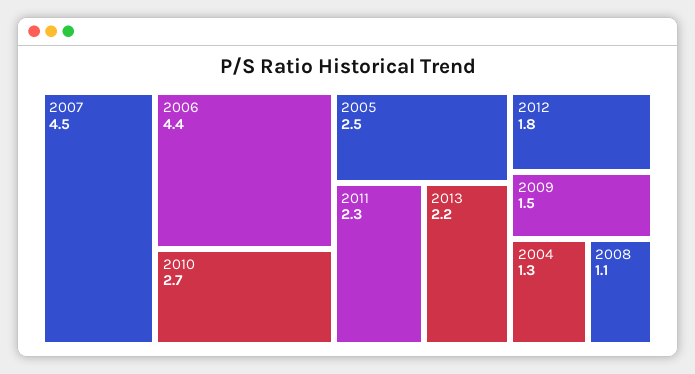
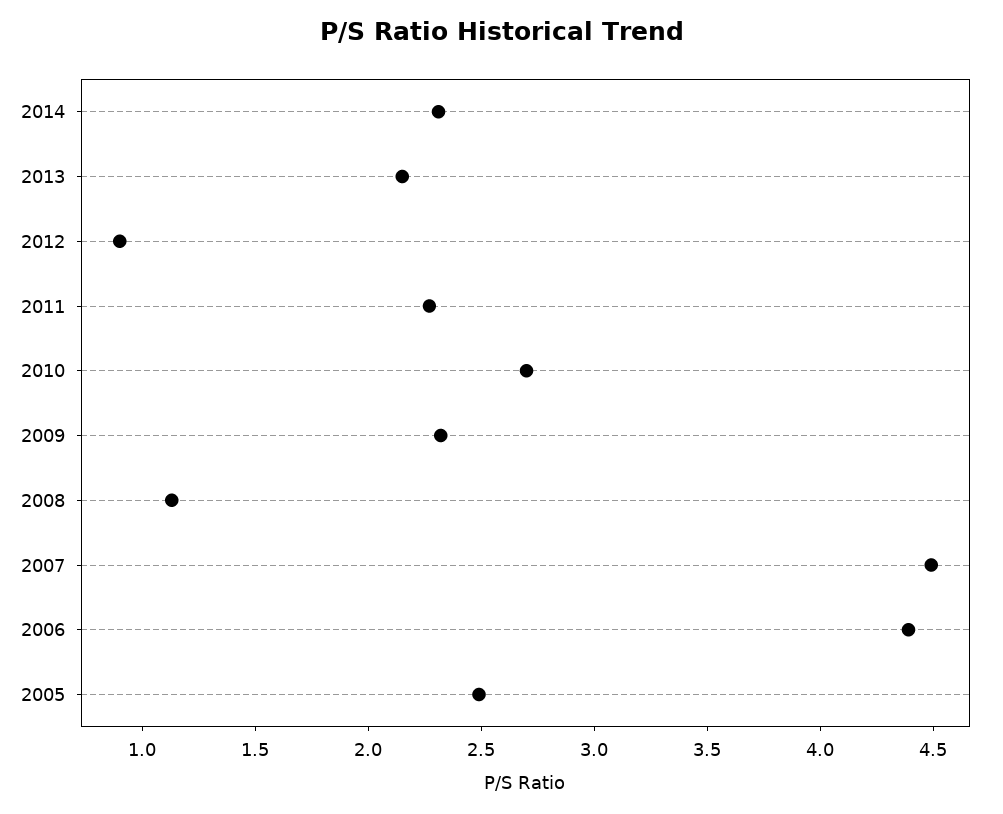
2012: 1.8 -> 0.9
2009: 1.5 -> 2.3
2004: 1.3 -> none
2014: none -> 2.3

